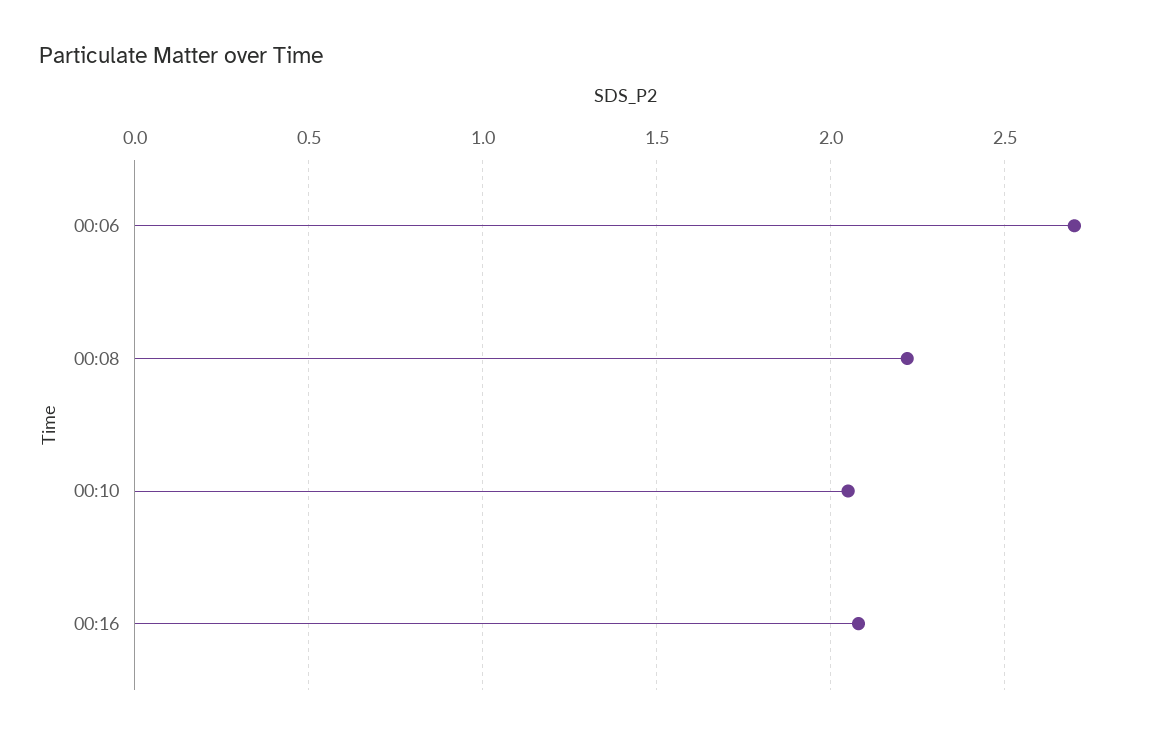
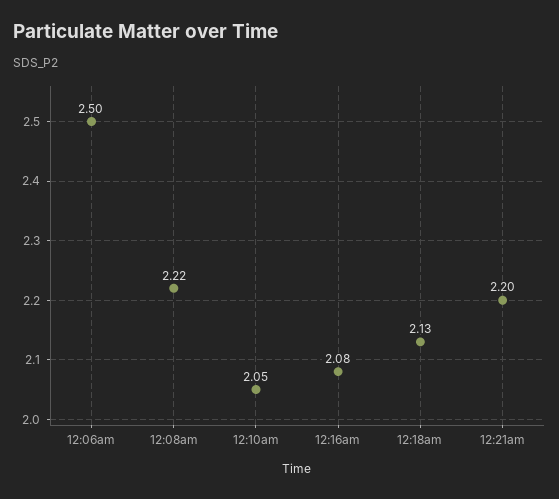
00:06: 2.7 -> 2.5
12:18am: none -> 2.13
12:21am: none -> 2.2

